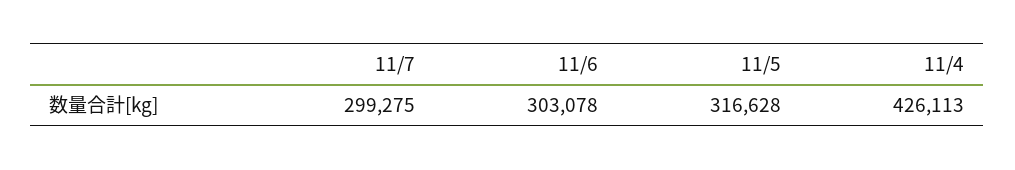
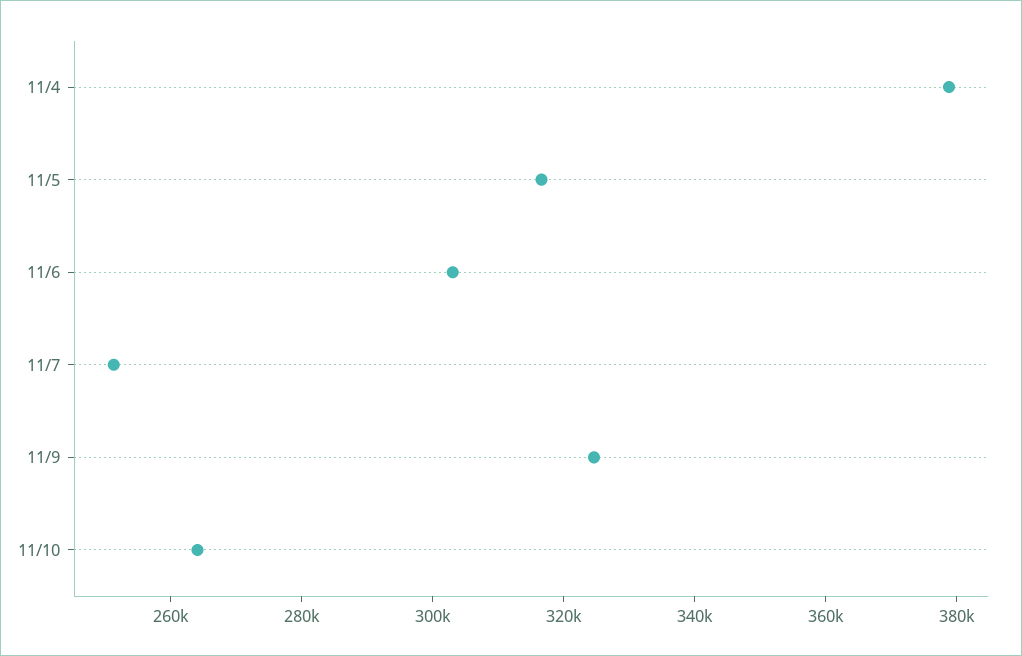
11/7: 299275 -> 250000
11/4: 426113 -> 380000
11/9: none -> 325000
11/10: none -> 265000

